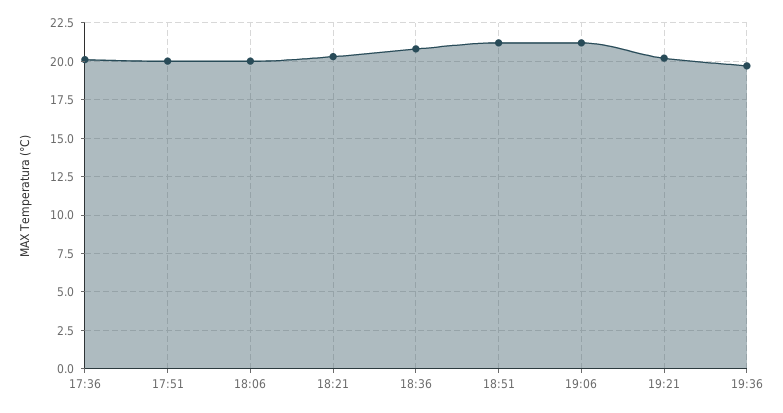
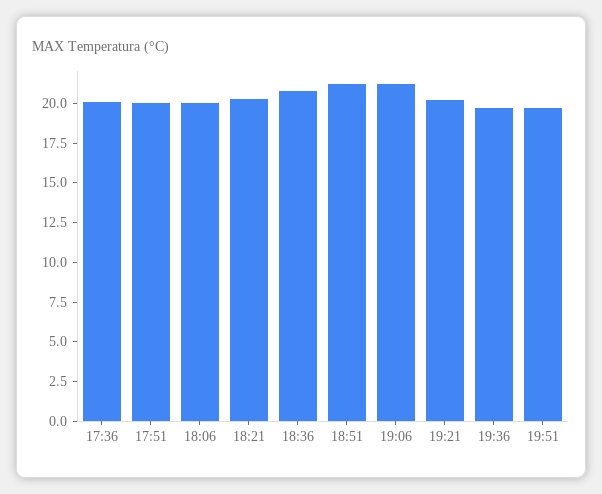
19:51: none -> 20

